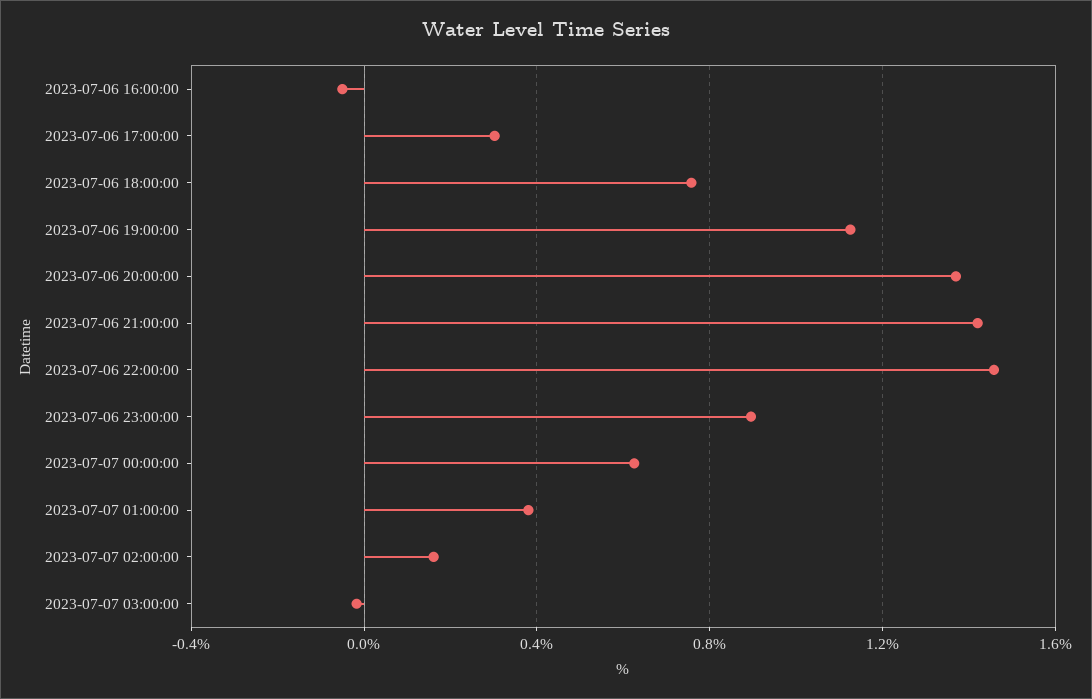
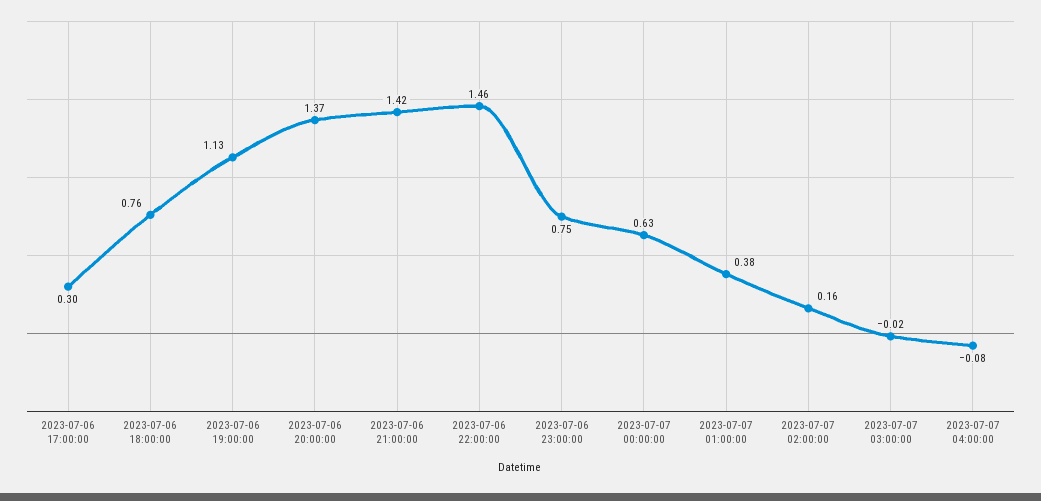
2023-07-06 16:00:00: -0.05 -> none
2023-07-06 23:00:00: 0.9 -> 0.75
2023-07-07 04:00:00: none -> -0.08

